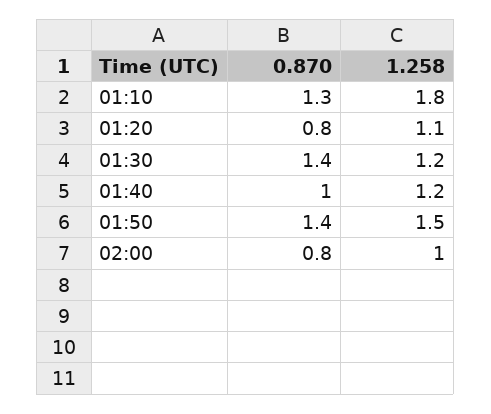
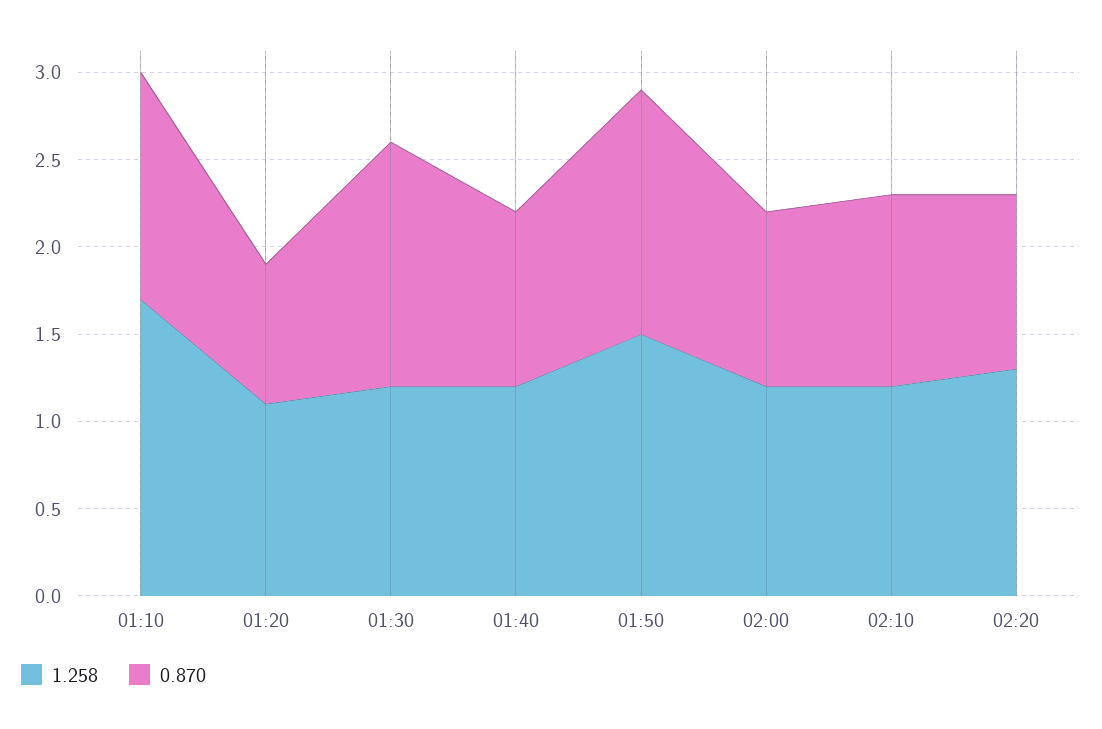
1.258, 01:10: 1.8 -> 1.7
0.870, 02:00: 0.8 -> 1
1.258, 02:00: 1 -> 1.2
1.258, 02:10: none -> 1.2
0.870, 02:10: none -> 1.1
1.258, 02:20: none -> 1.3
0.870, 02:20: none -> 1

